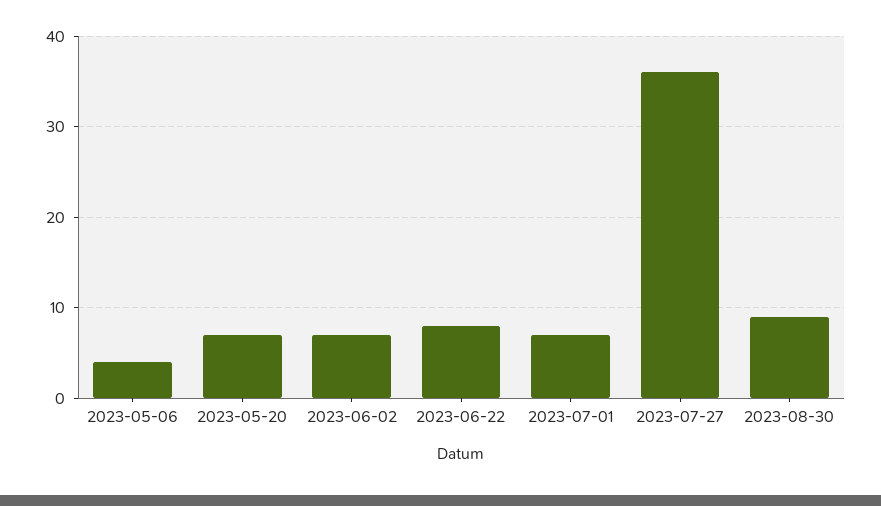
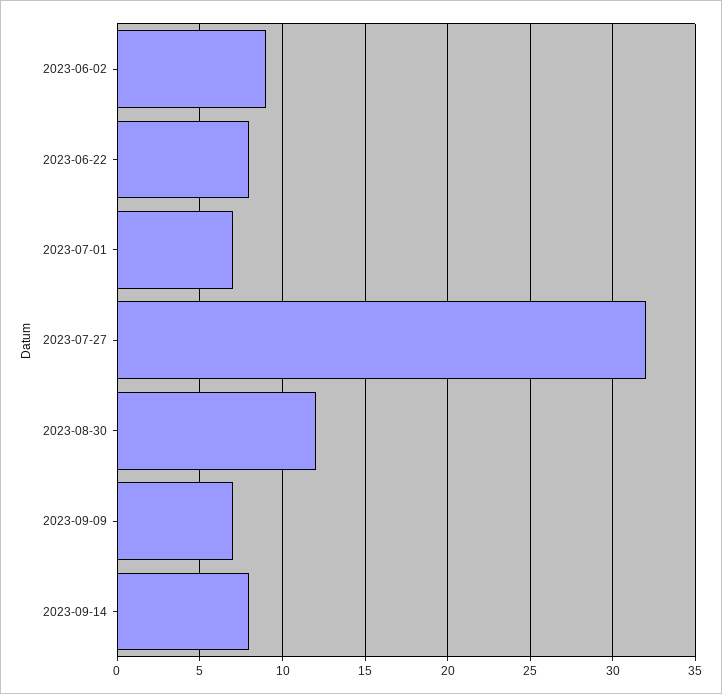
2023-05-06: 4 -> none
2023-05-20: 7 -> none
2023-06-02: 7 -> 9
2023-07-27: 36 -> 32
2023-08-30: 9 -> 12
2023-09-09: none -> 7
2023-09-14: none -> 8

